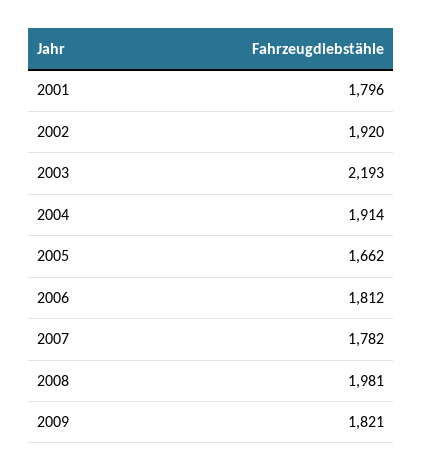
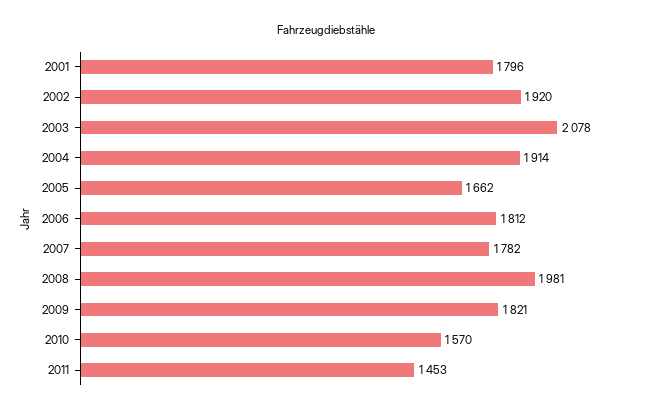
2003: 2193 -> 2078
2010: none -> 1570
2011: none -> 1453

